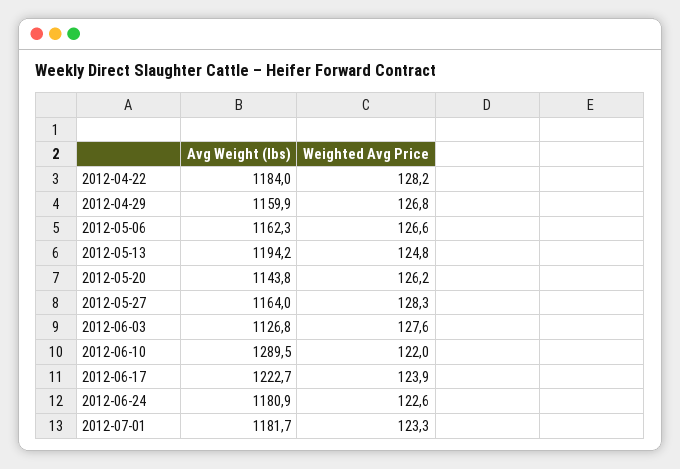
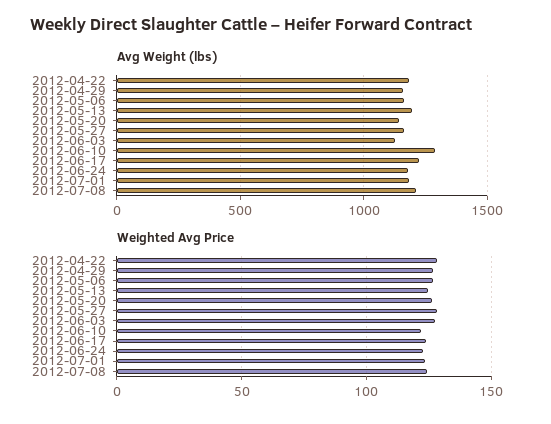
Avg Weight (lbs), 2012-07-08: none -> 1200
Weighted Avg Price, 2012-07-08: none -> 125

